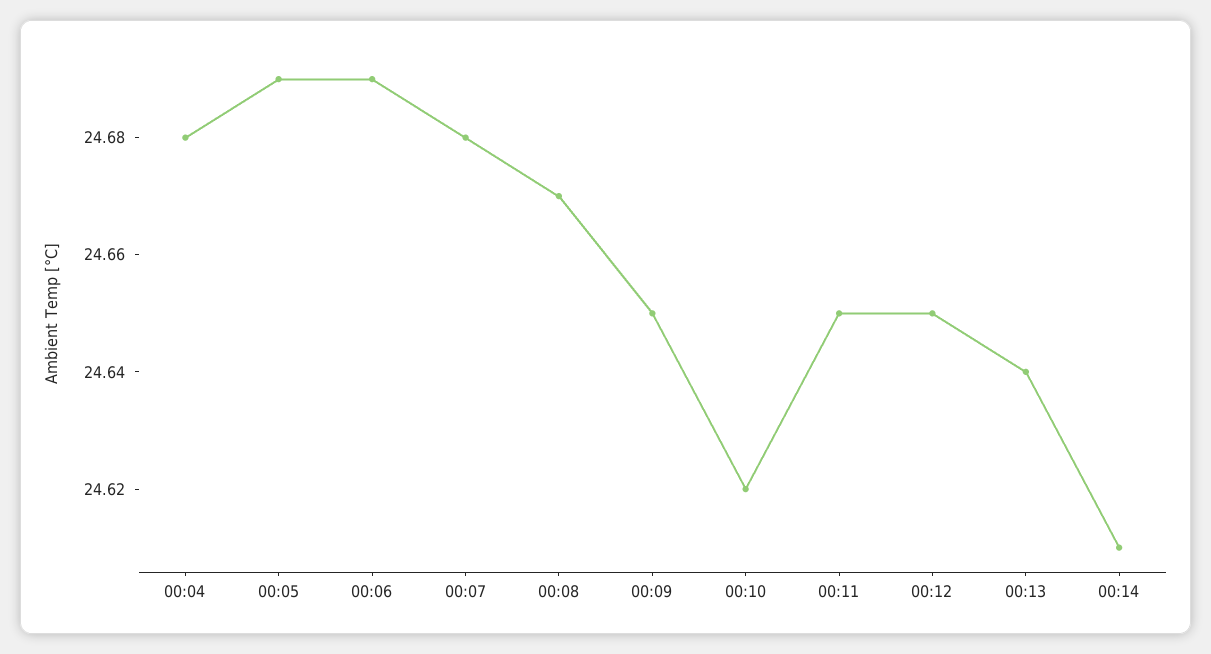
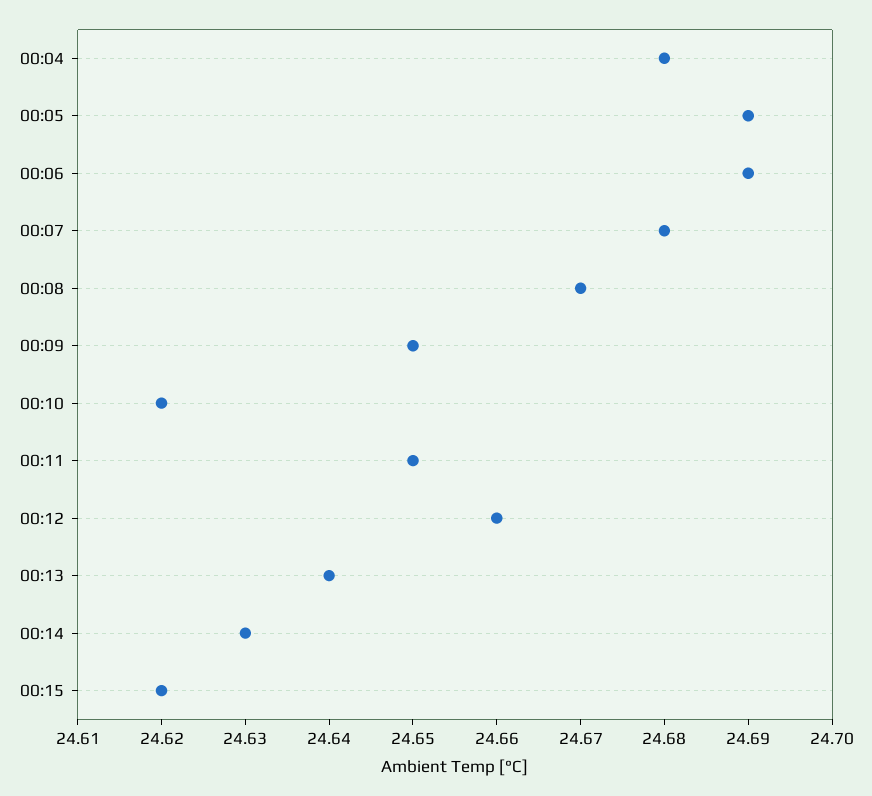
00:12: 24.65 -> 24.66
00:14: 24.61 -> 24.63
00:15: none -> 24.62

